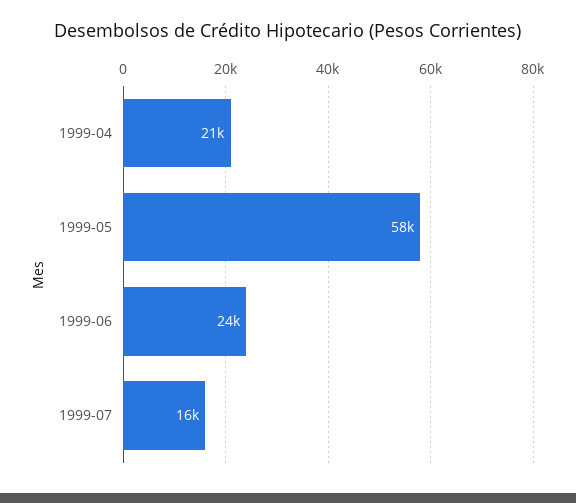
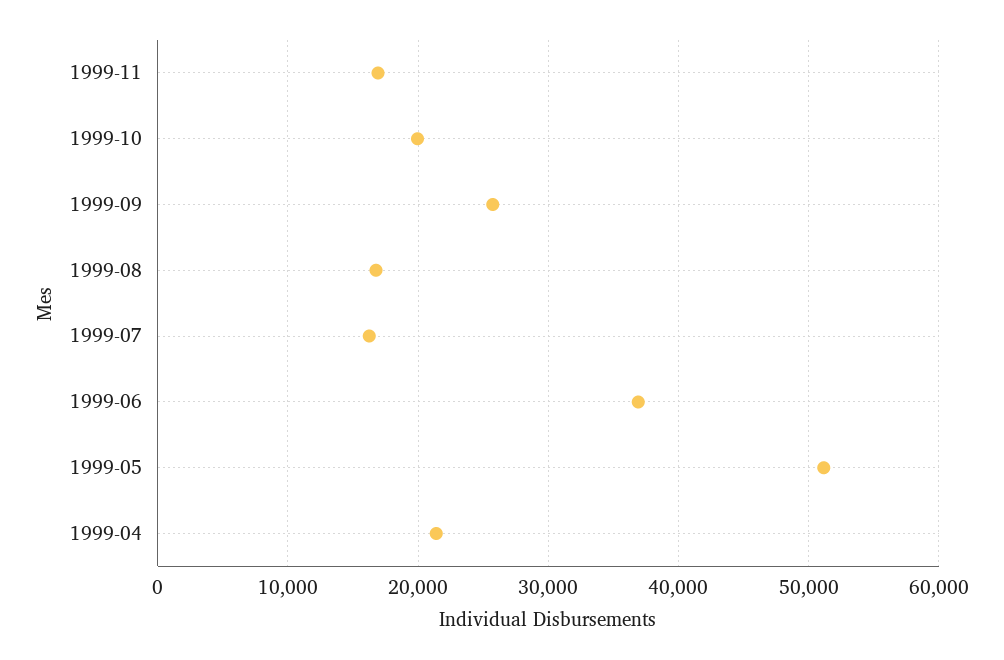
1999-05: 58000 -> 51000
1999-06: 24000 -> 37000
1999-11: none -> 17000
1999-10: none -> 20000
1999-09: none -> 26000
1999-08: none -> 17000

